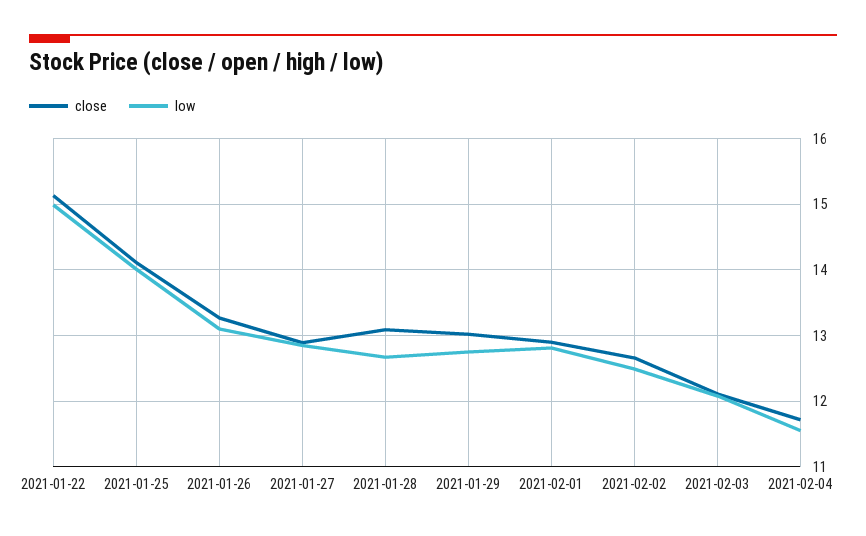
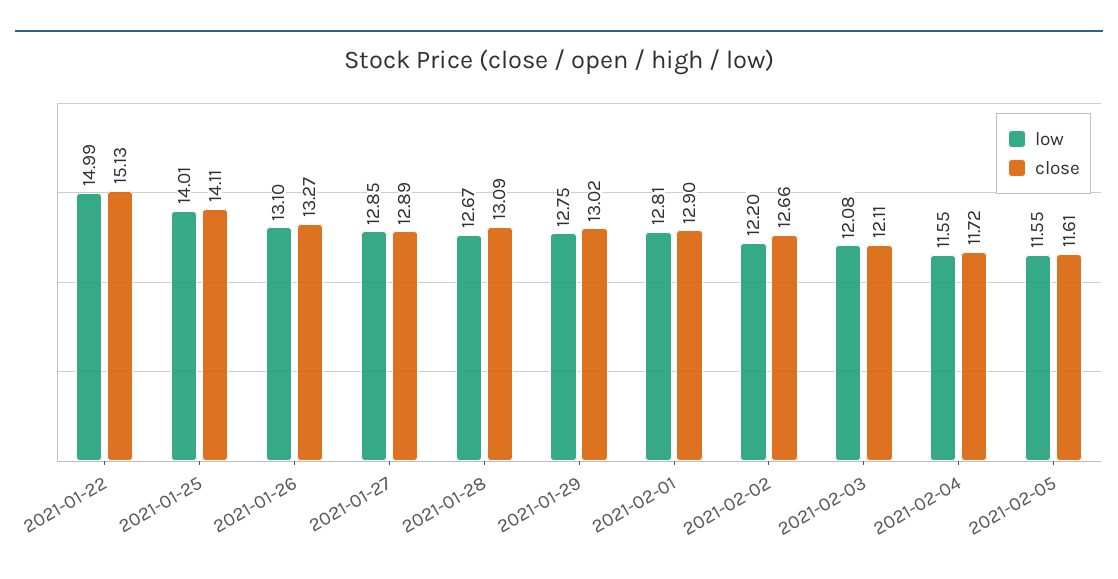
low, 2021-02-02: 12.5 -> 12.2
low, 2021-02-05: none -> 11.55
close, 2021-02-05: none -> 11.61

